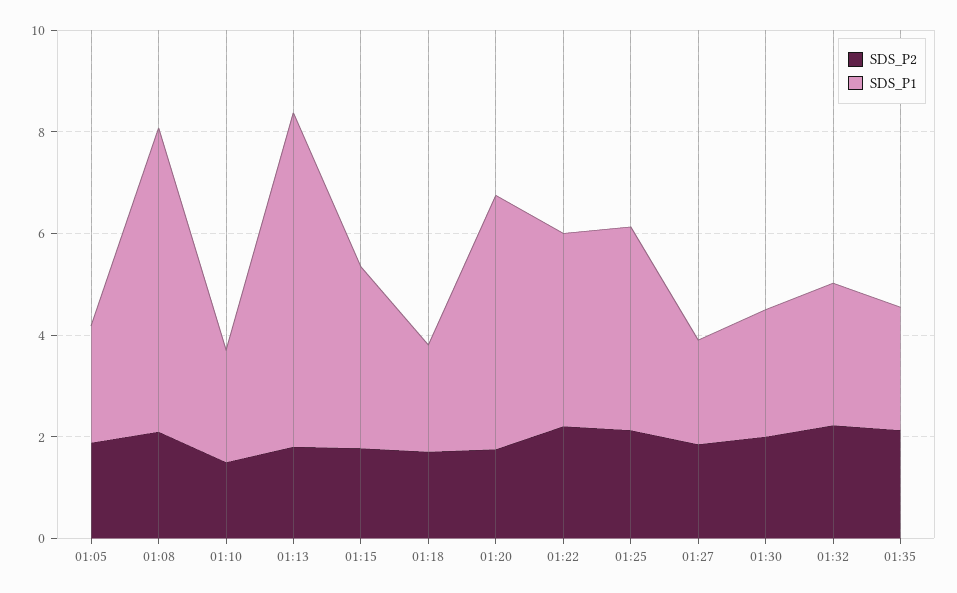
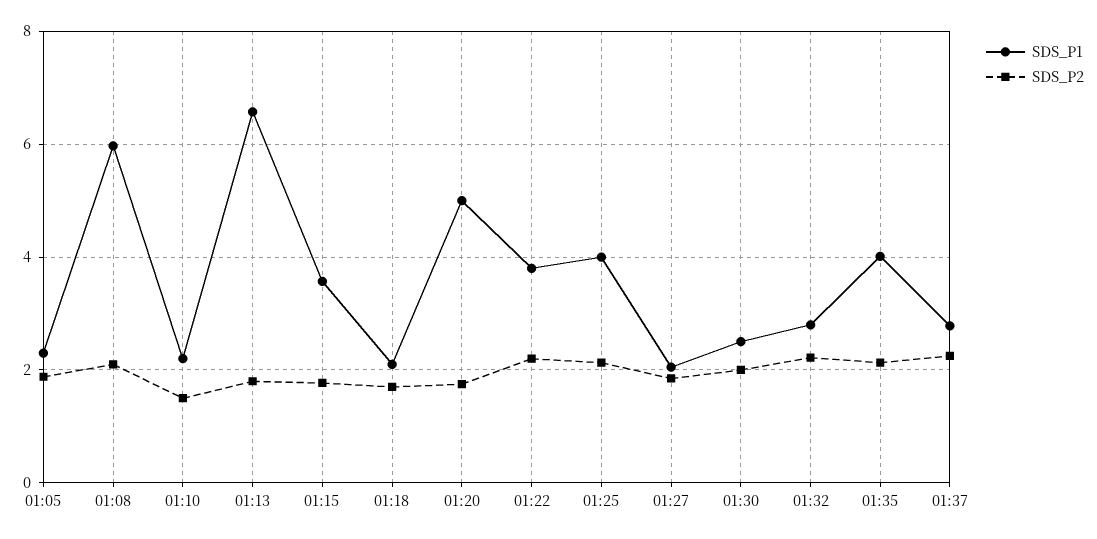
SDS_P1, 01:35: 2.5 -> 4
SDS_P1, 01:37: none -> 2.8
SDS_P2, 01:37: none -> 2.2

